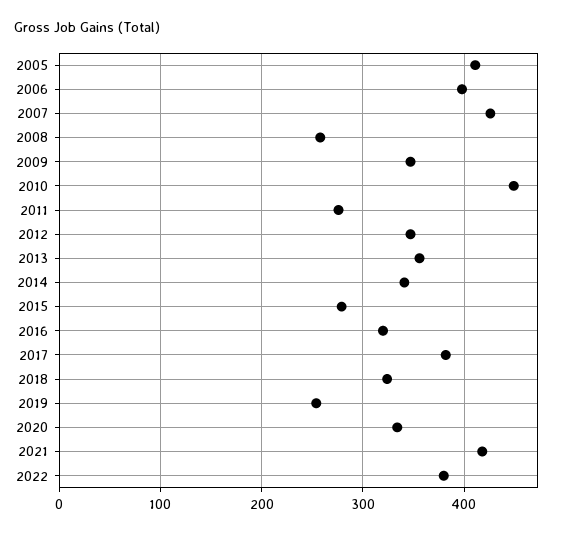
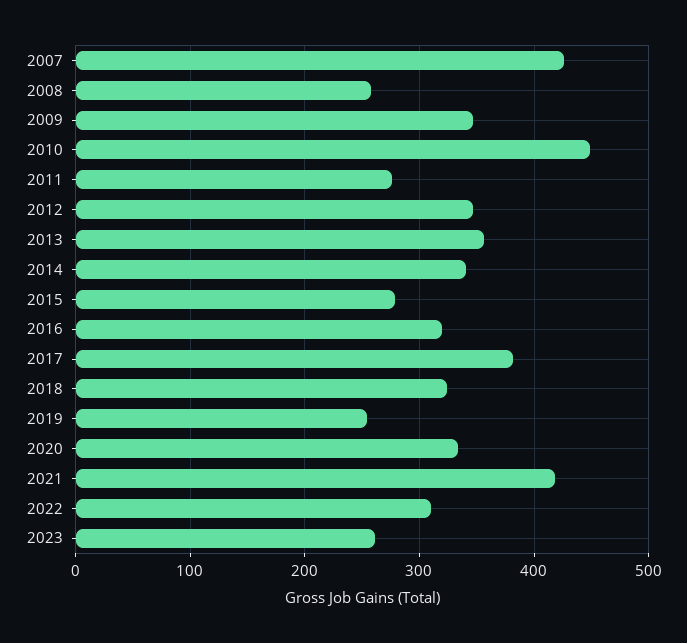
2005: 410 -> none
2006: 400 -> none
2022: 380 -> 310
2023: none -> 260

